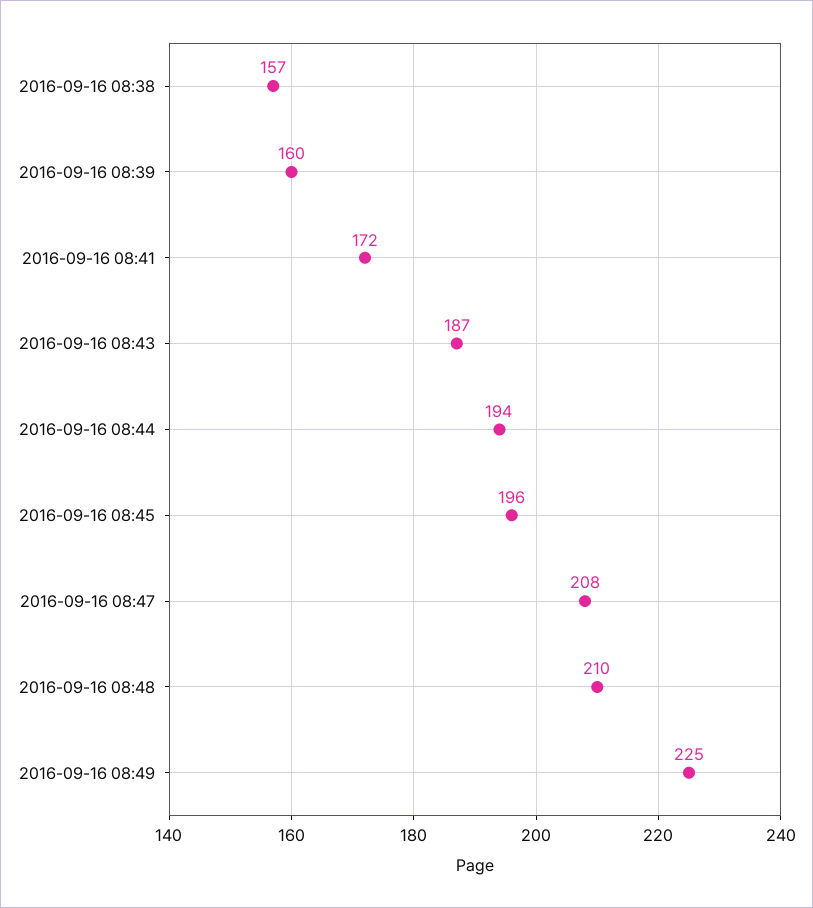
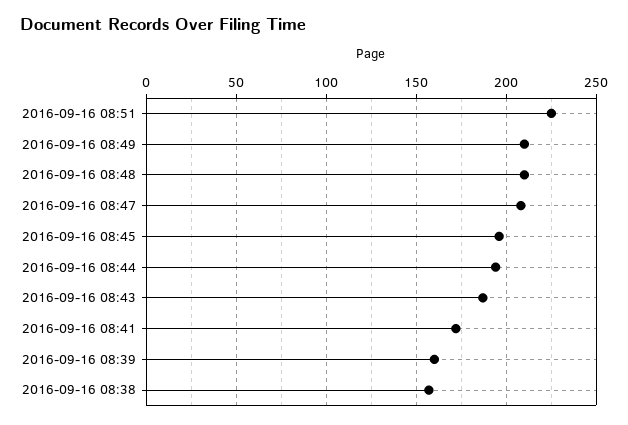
2016-09-16 08:49: 225 -> 210
2016-09-16 08:51: none -> 225

